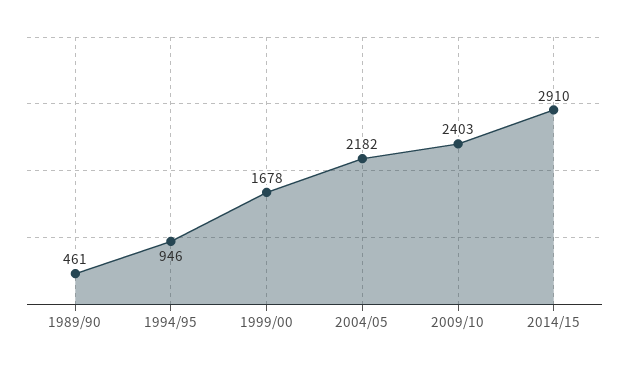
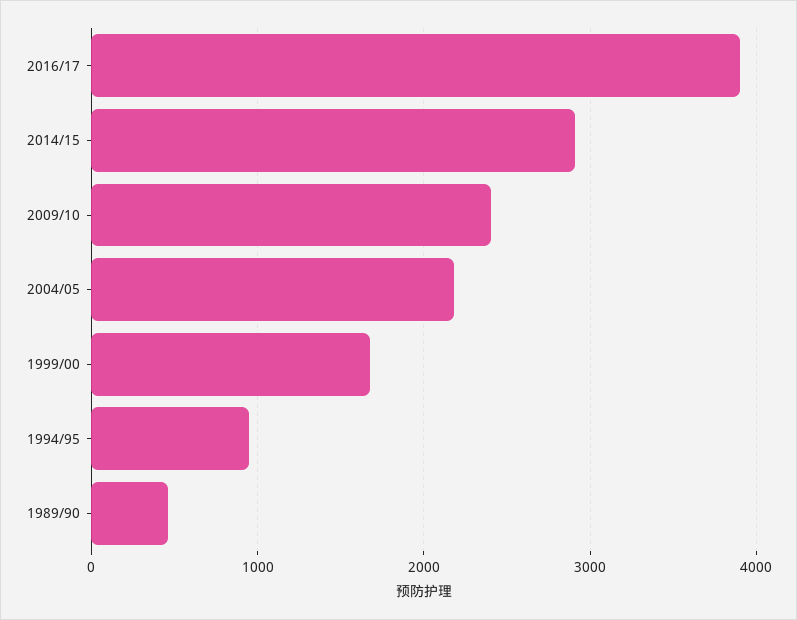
2016/17: none -> 3900

